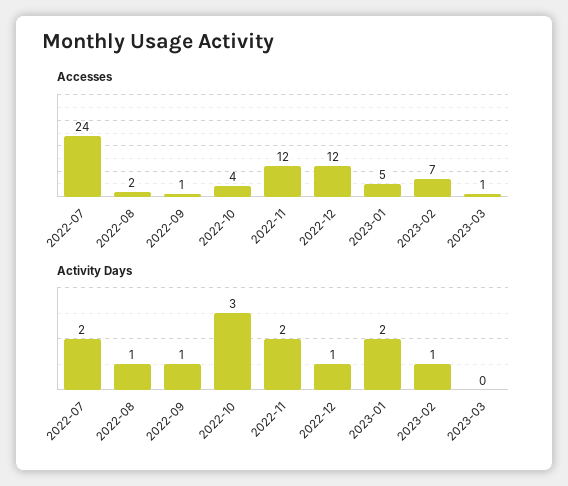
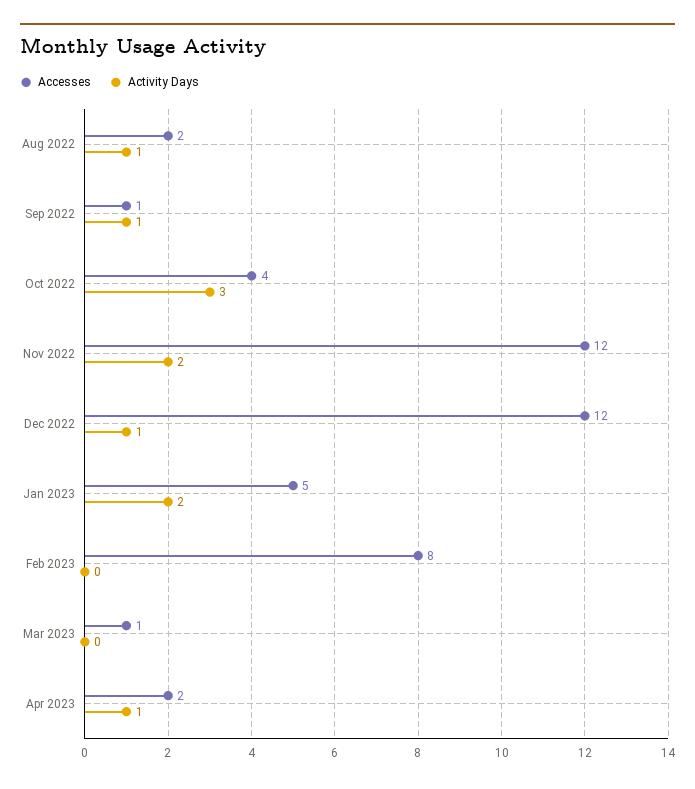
Accesses, 2022-07: 24 -> none
Accesses, 2023-02: 7 -> 8
Activity Days, 2022-07: 2 -> none
Activity Days, 2023-02: 1 -> 0
Accesses, Apr 2023: none -> 2
Activity Days, Apr 2023: none -> 1

